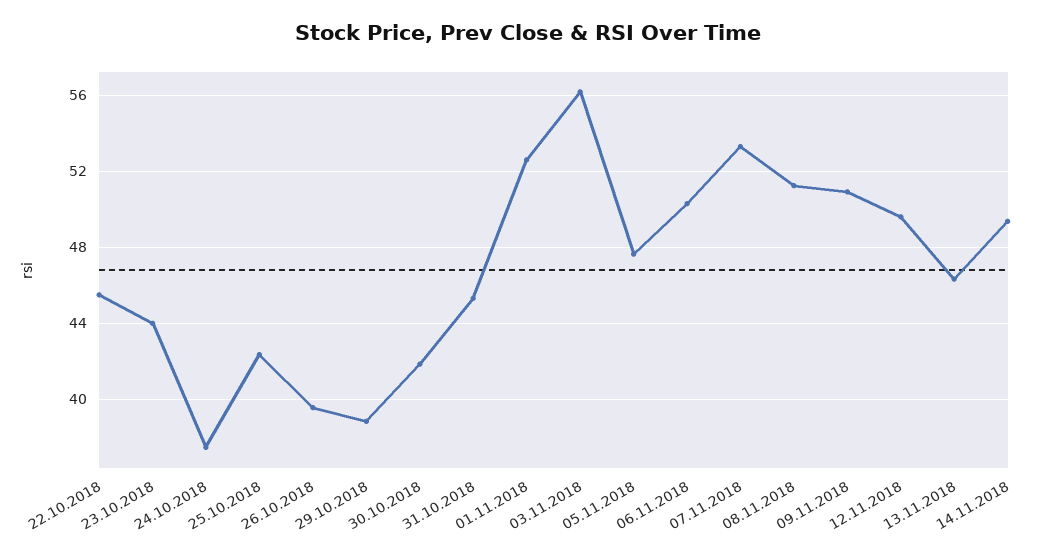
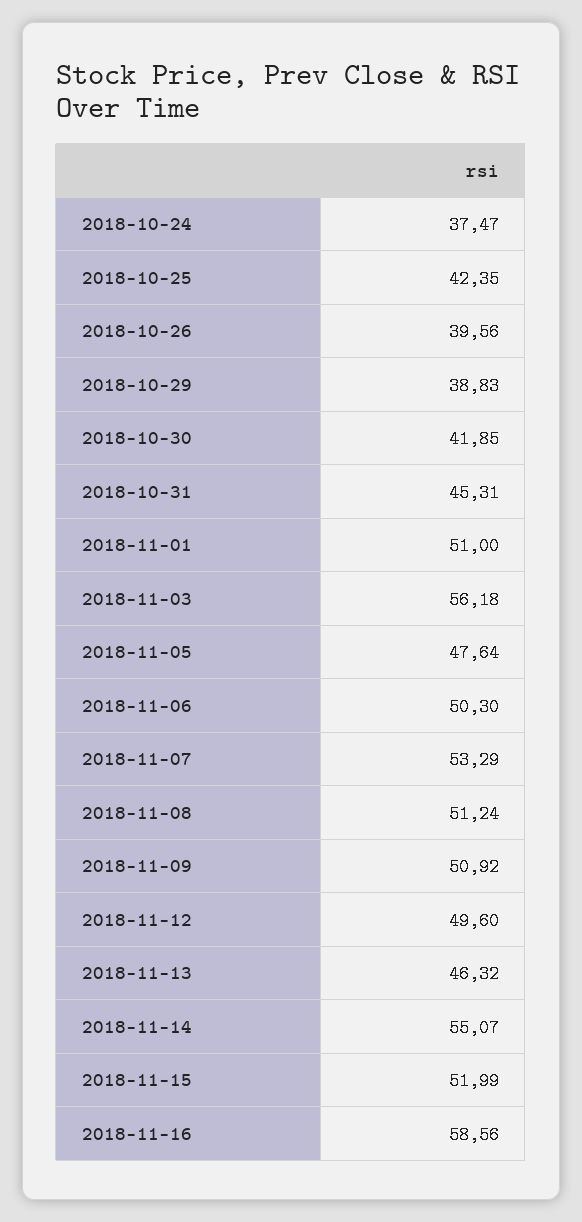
22.10.2018: 45.5 -> none
23.10.2018: 44 -> none
01.11.2018: 52.5 -> 51
14.11.2018: 49.5 -> 55.07
2018-11-15: none -> 51.99
2018-11-16: none -> 58.56

